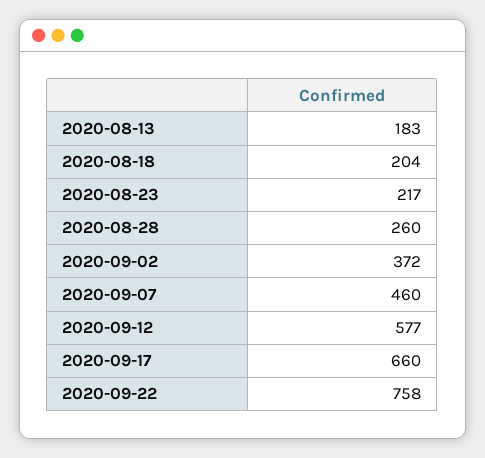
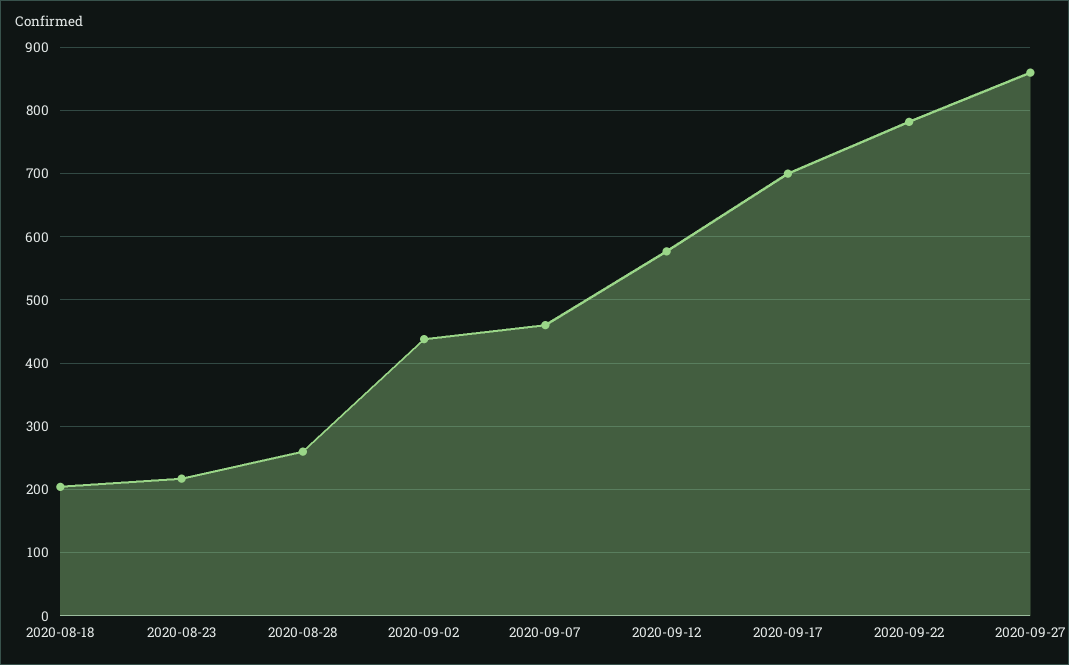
2020-08-13: 183 -> none
2020-09-02: 372 -> 440
2020-09-17: 660 -> 700
2020-09-22: 758 -> 780
2020-09-27: none -> 860

